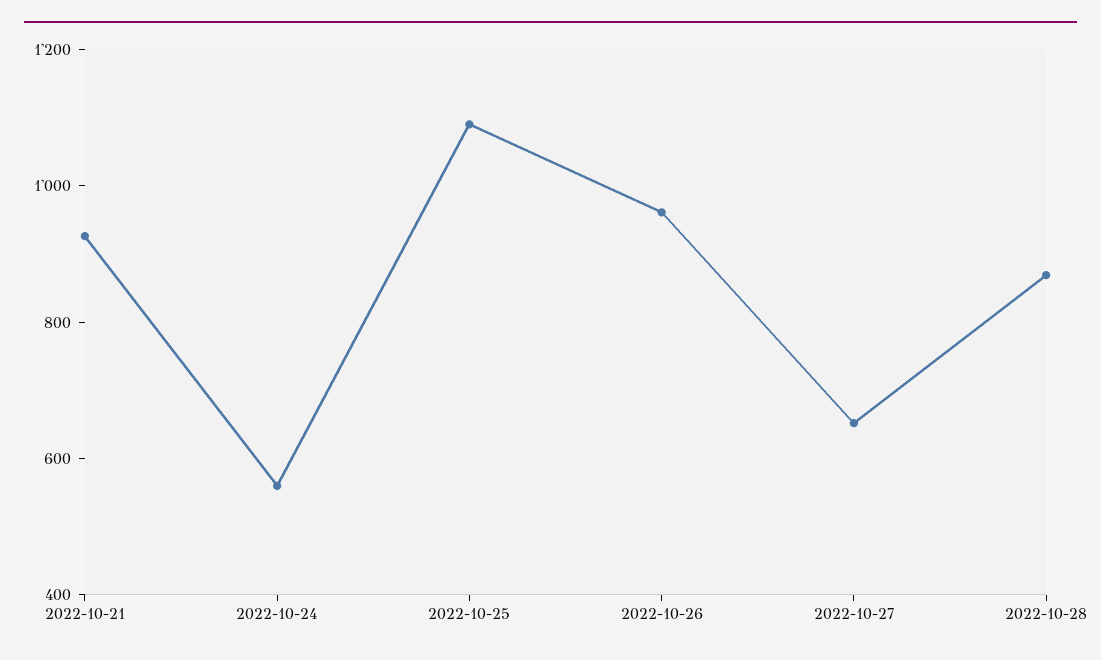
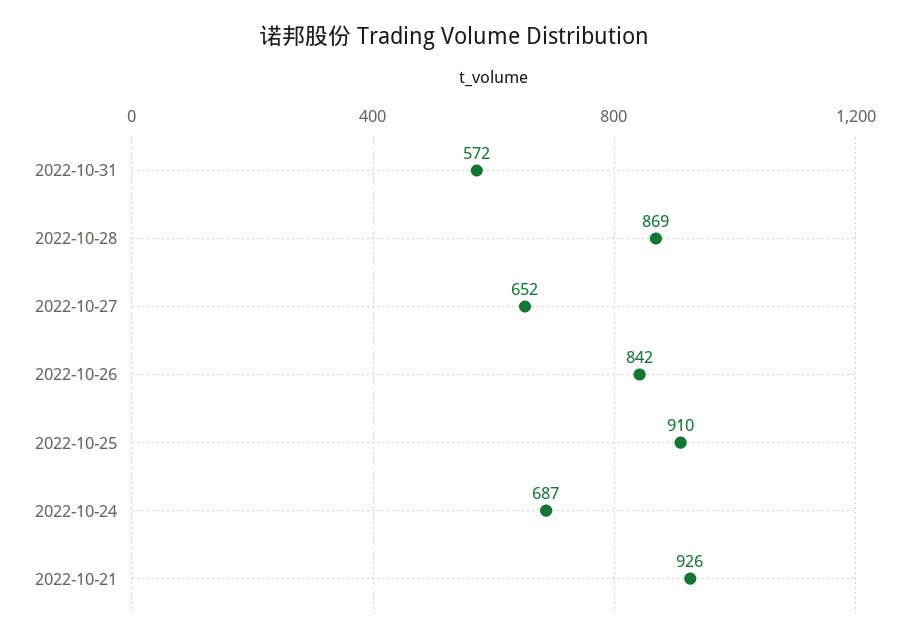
2022-10-24: 550 -> 687
2022-10-25: 1100 -> 910
2022-10-26: 950 -> 842
2022-10-31: none -> 572

